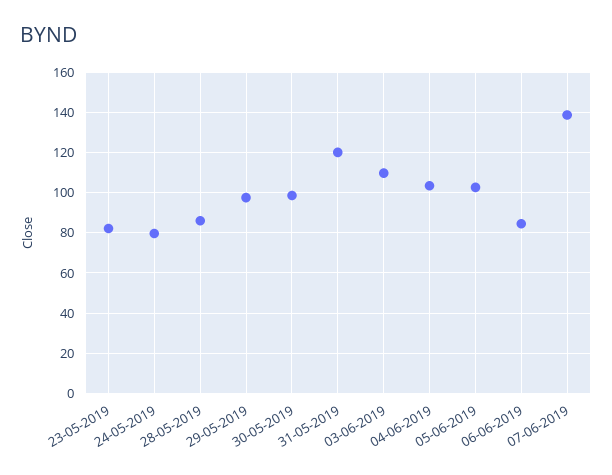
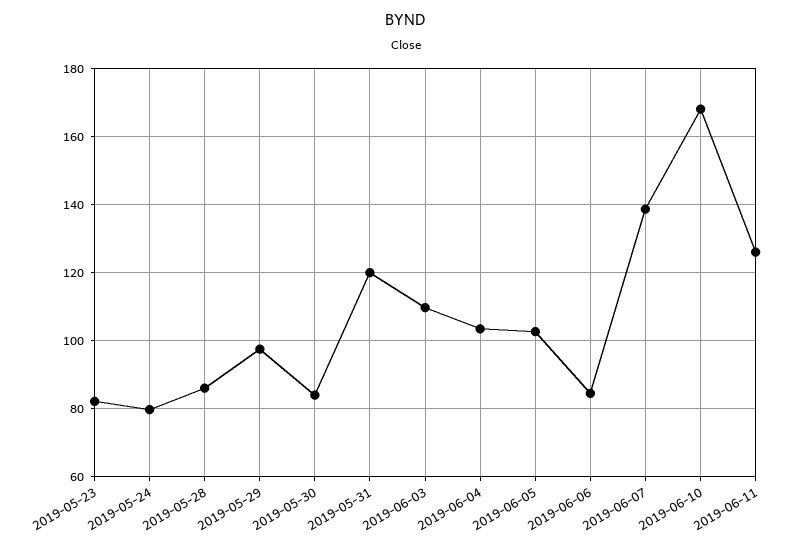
30-05-2019: 100 -> 84
2019-06-10: none -> 168
2019-06-11: none -> 126

